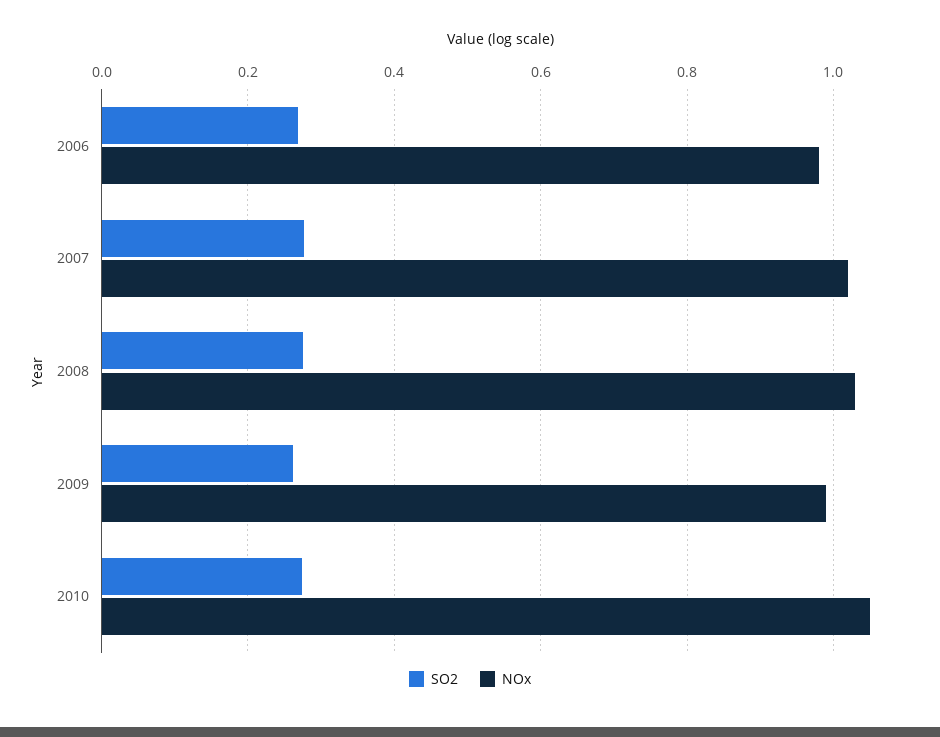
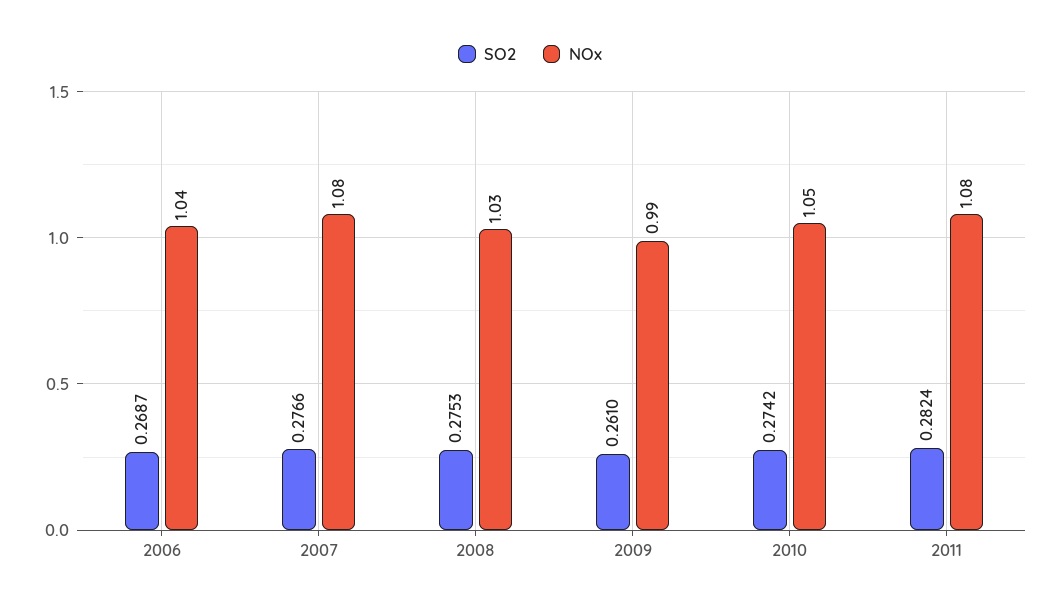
NOx, 2006: 0.98 -> 1.04
NOx, 2007: 1.02 -> 1.08
SO2, 2011: none -> 0.2824
NOx, 2011: none -> 1.08

